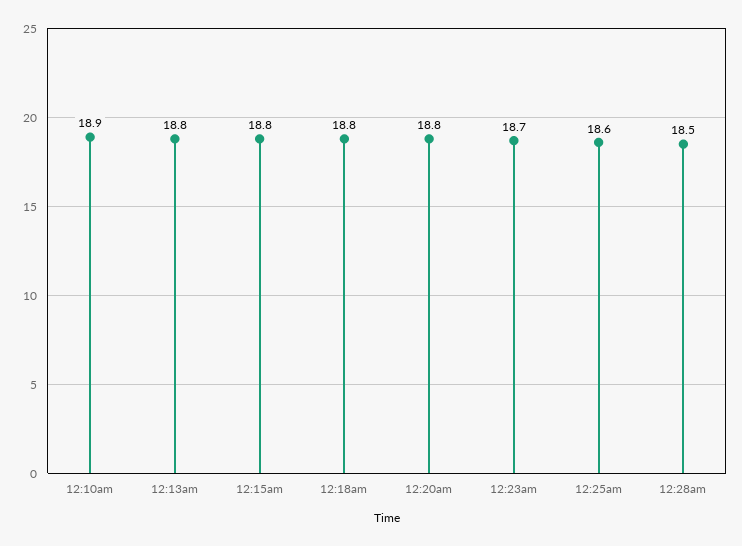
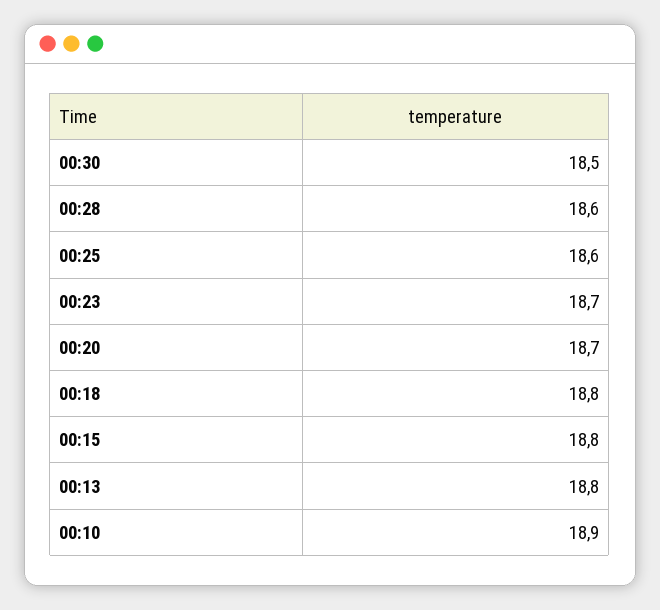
12:20am: 18.8 -> 18.7
12:28am: 18.5 -> 18.6
00:30: none -> 18.5

